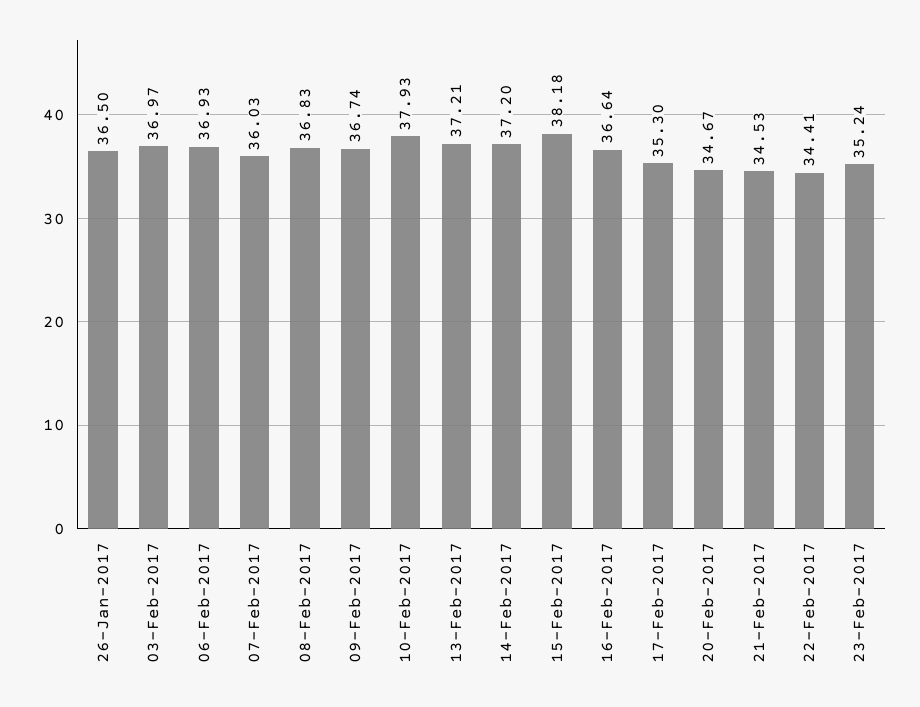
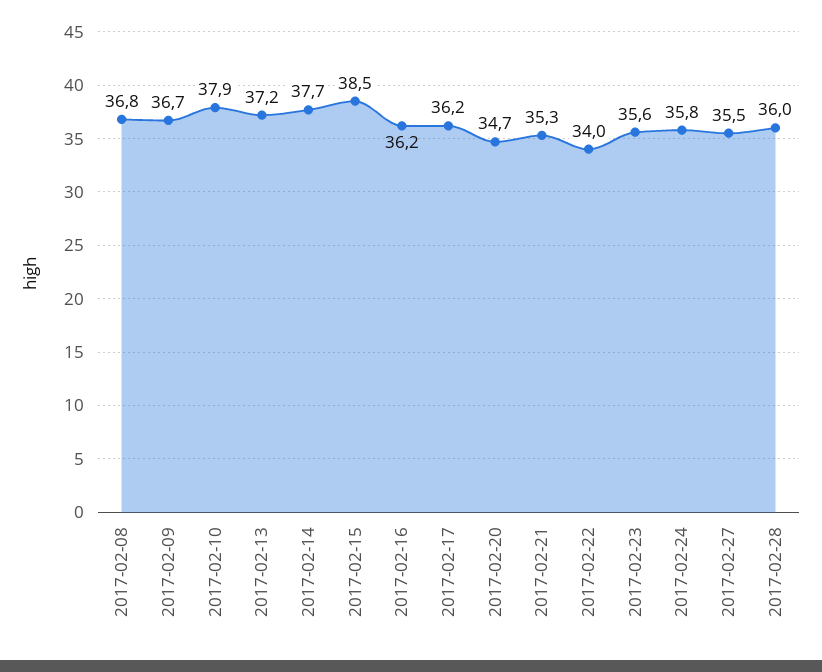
26-Jan-2017: 36.5 -> none
03-Feb-2017: 36.97 -> none
06-Feb-2017: 36.93 -> none
07-Feb-2017: 36.03 -> none
14-Feb-2017: 37.2 -> 37.7
15-Feb-2017: 38.18 -> 38.5
16-Feb-2017: 36.64 -> 36.2
17-Feb-2017: 35.3 -> 36.2
21-Feb-2017: 34.53 -> 35.3
22-Feb-2017: 34.41 -> 34
23-Feb-2017: 35.24 -> 35.6
2017-02-24: none -> 35.8
2017-02-27: none -> 35.5
2017-02-28: none -> 36

